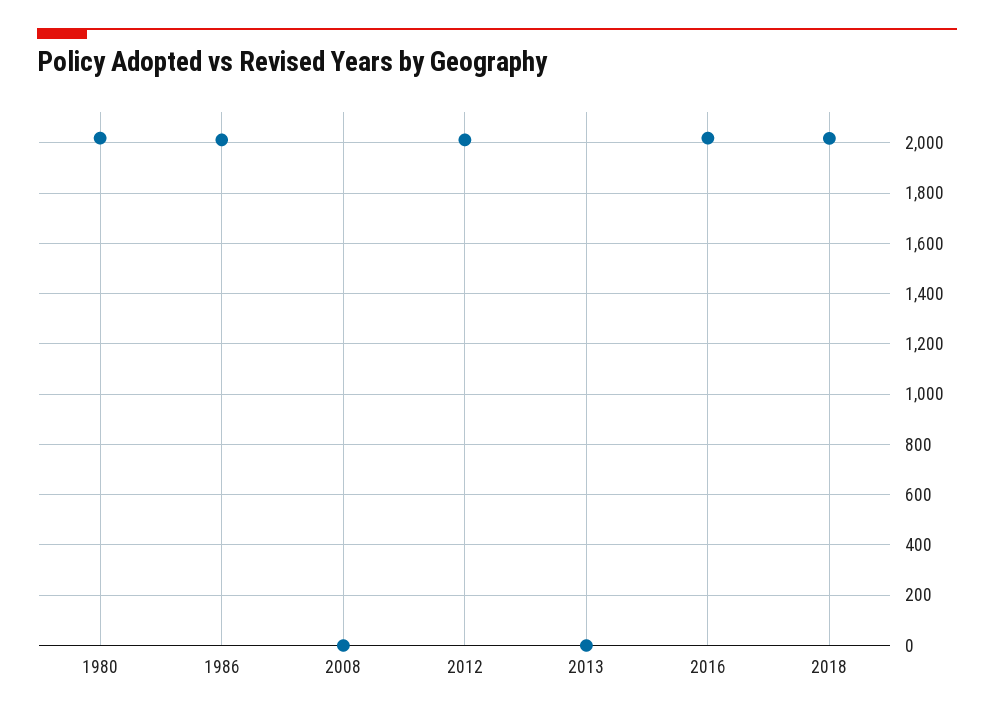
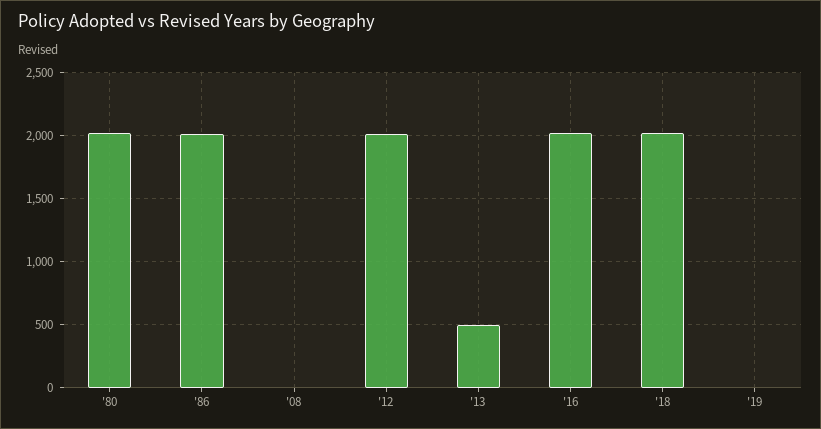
2013: 0 -> 500
'19: none -> 0

